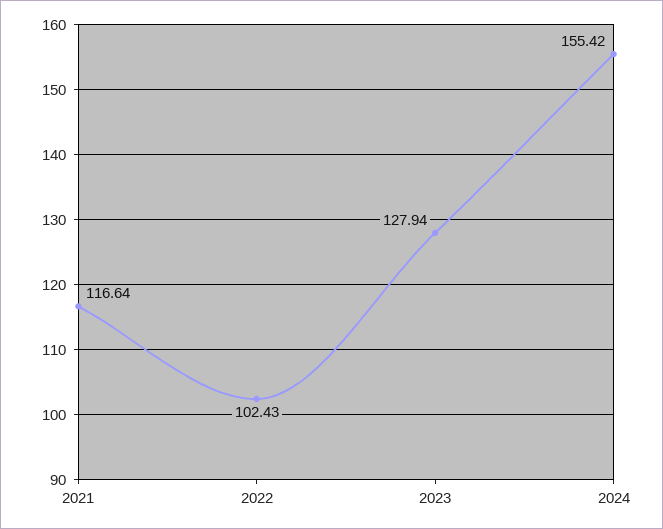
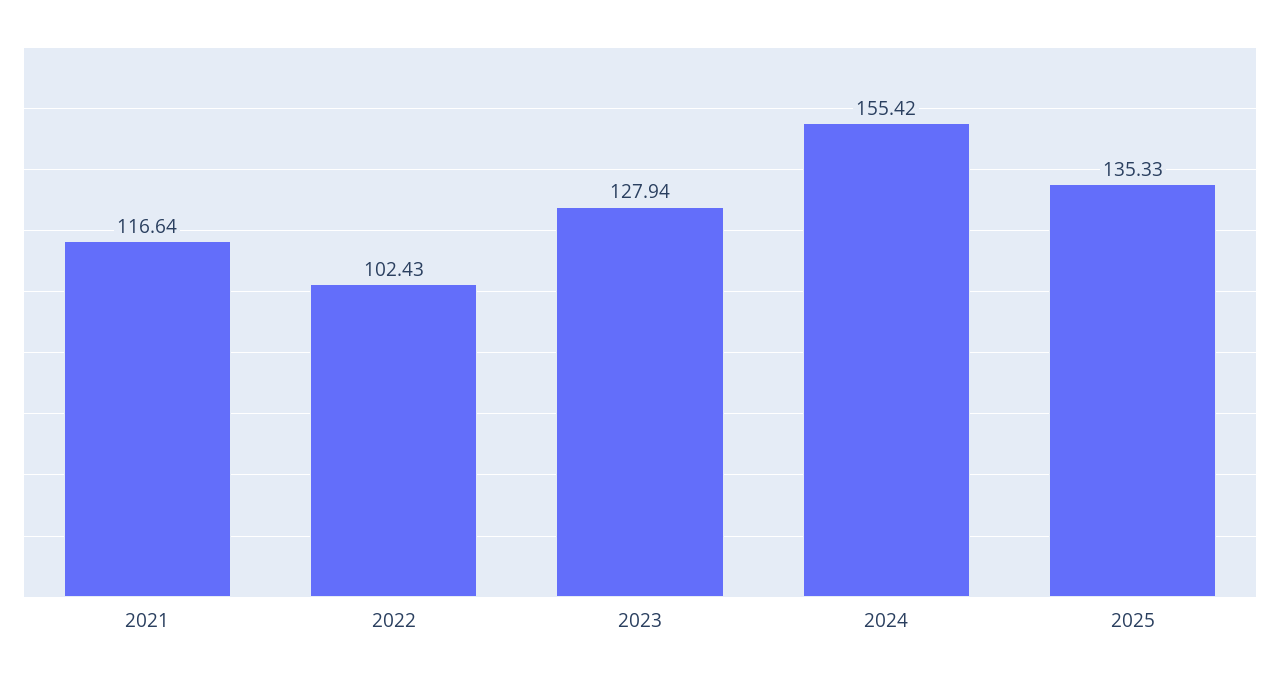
2025: none -> 135.33

